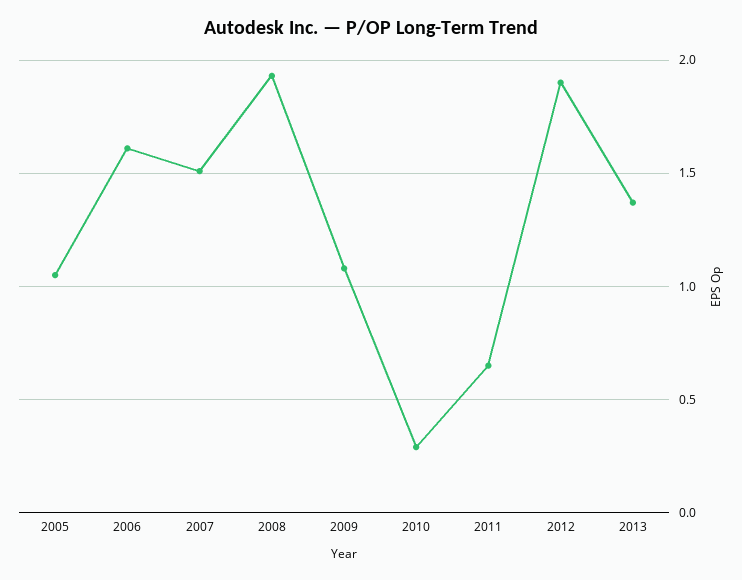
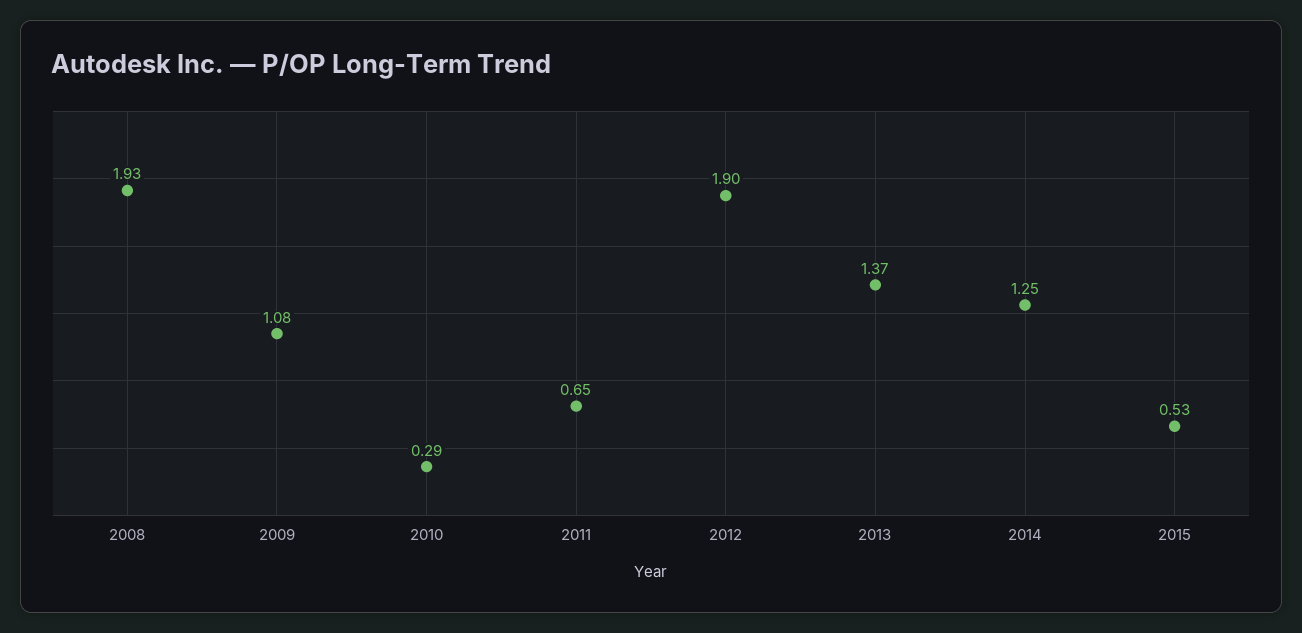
2005: 1.05 -> none
2006: 1.6 -> none
2007: 1.5 -> none
2014: none -> 1.25
2015: none -> 0.53

